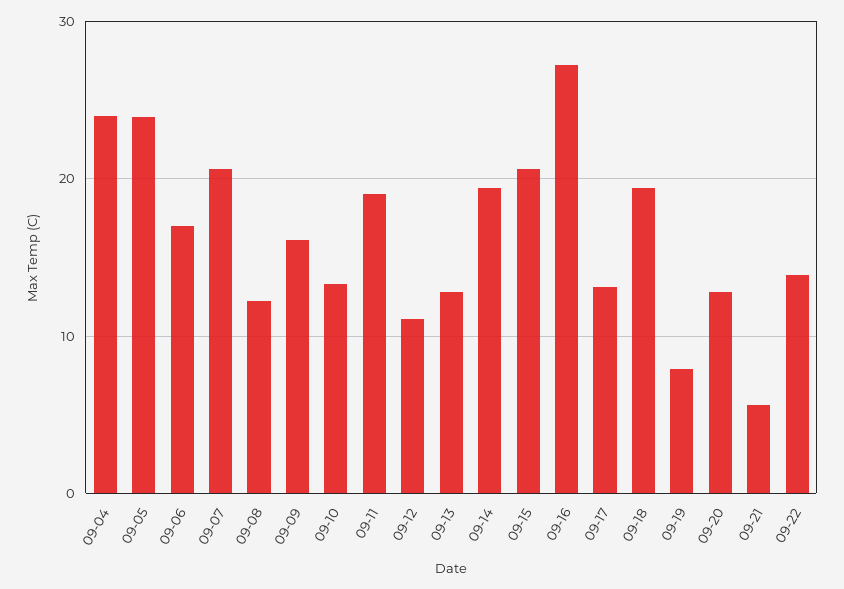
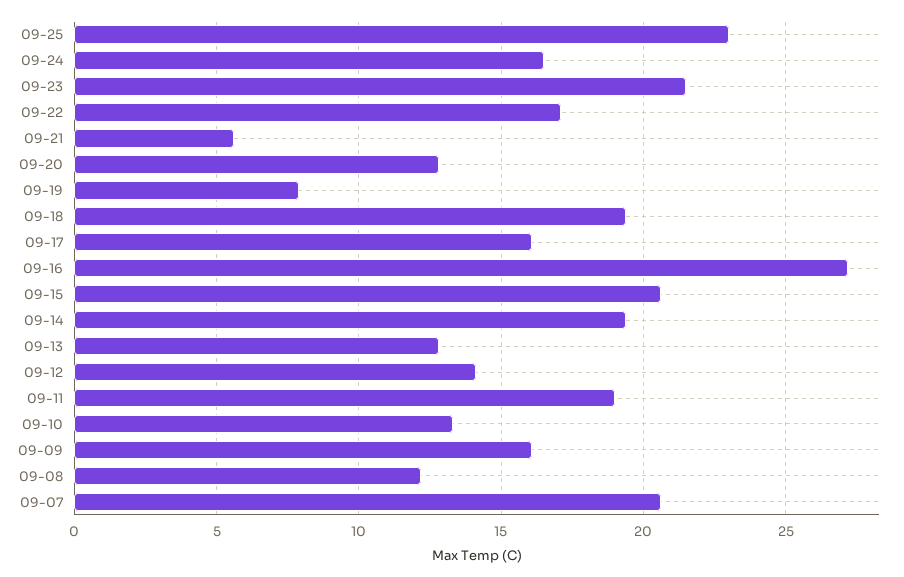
09-04: 24 -> none
09-05: 24 -> none
09-06: 17 -> none
09-12: 11 -> 14
09-17: 13 -> 16
09-22: 14 -> 17
09-25: none -> 23
09-24: none -> 16.5
09-23: none -> 21.5

